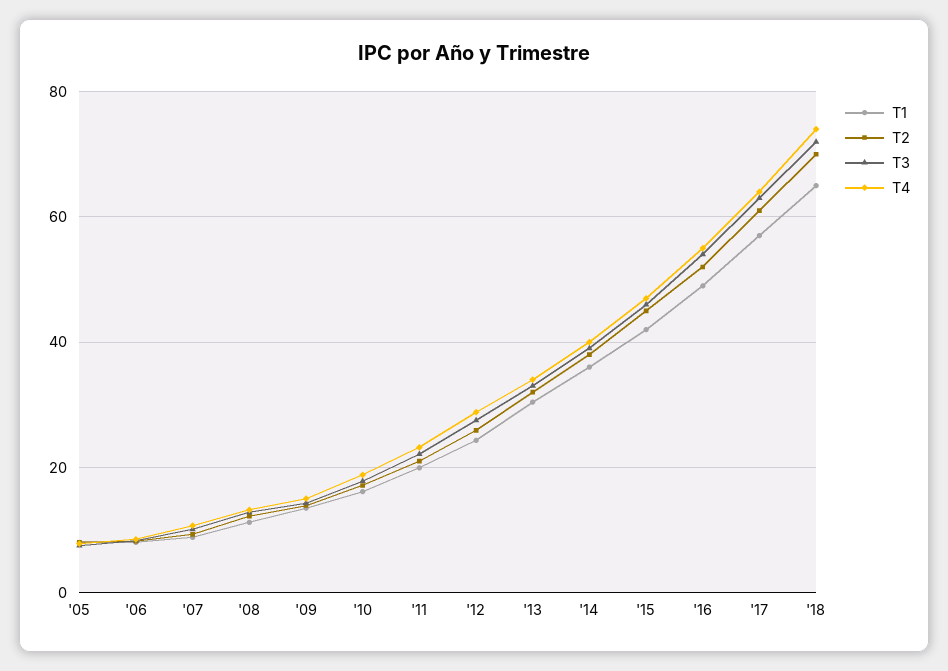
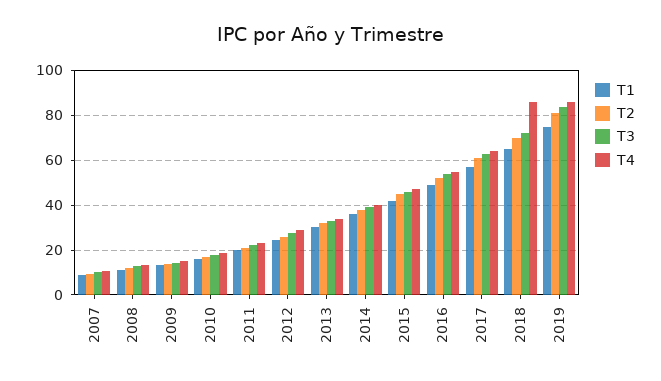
T1, '05: 8 -> none
T2, '05: 8 -> none
T3, '05: 8 -> none
T4, '05: 8 -> none
T1, '06: 8 -> none
T2, '06: 8 -> none
T3, '06: 8 -> none
T4, '06: 8 -> none
T4, '18: 74 -> 85
T1, 2019: none -> 75
T2, 2019: none -> 80
T3, 2019: none -> 85
T4, 2019: none -> 85

